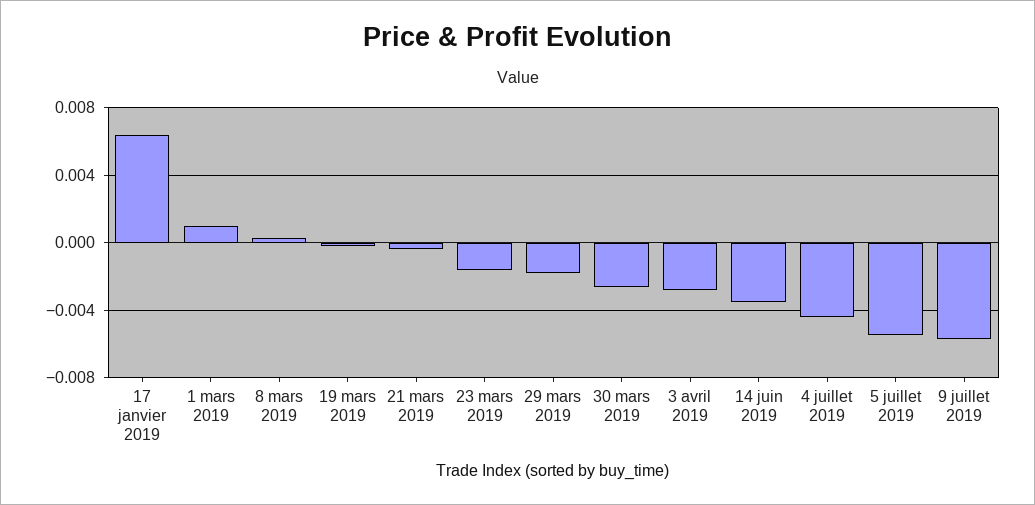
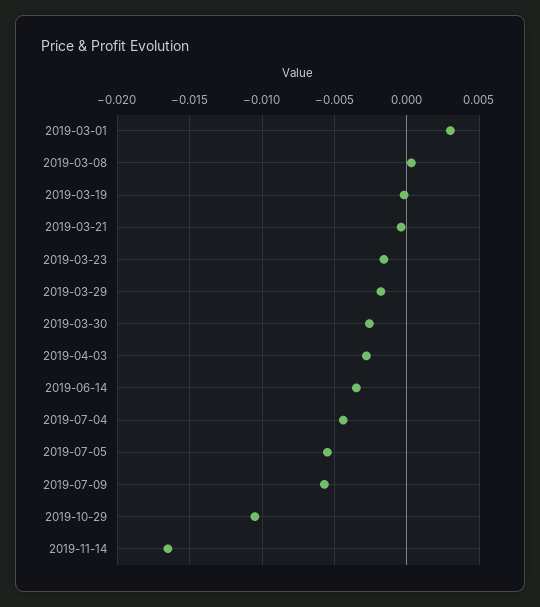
17 janvier 2019: 0.0065 -> none
1 mars 2019: 0.001 -> 0.003
2019-10-29: none -> -0.0105
2019-11-14: none -> -0.0165

